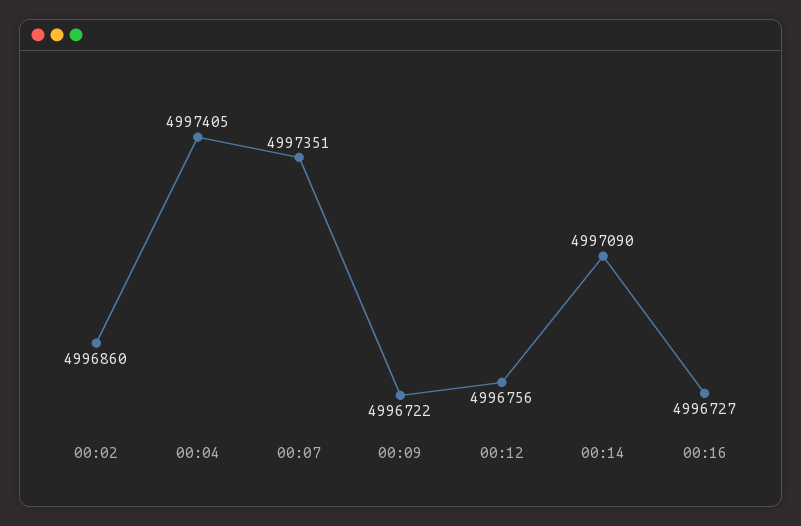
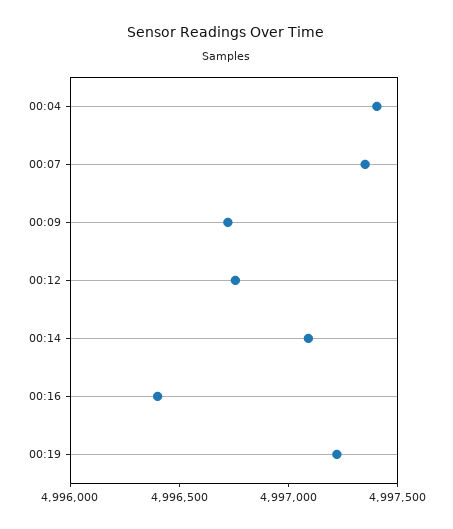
00:02: 4996860 -> none
00:16: 4996727 -> 4996400
00:19: none -> 4997200

